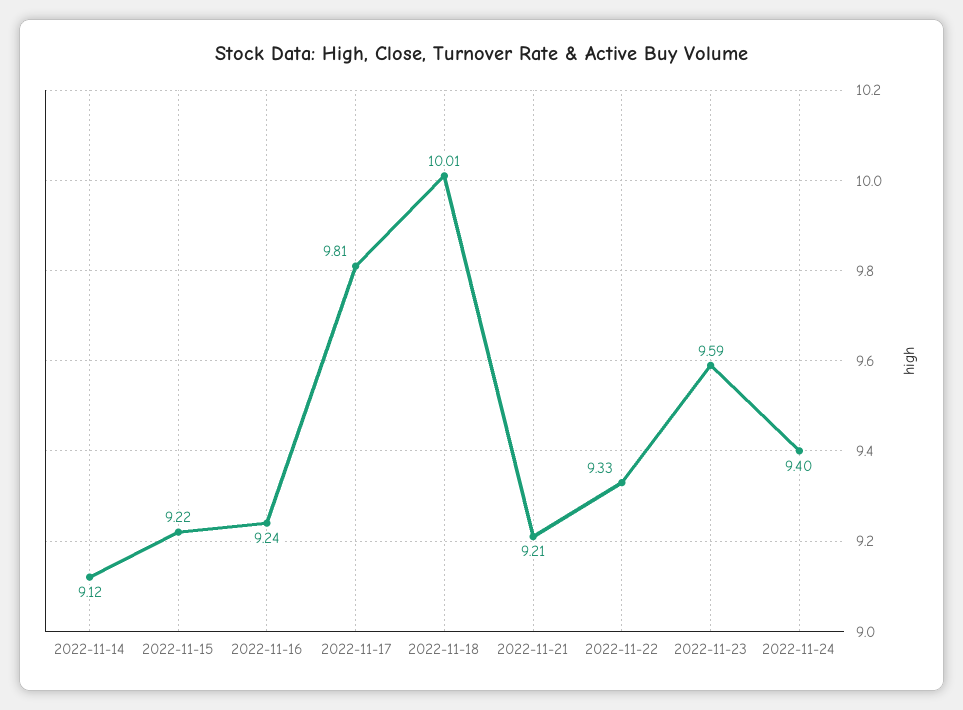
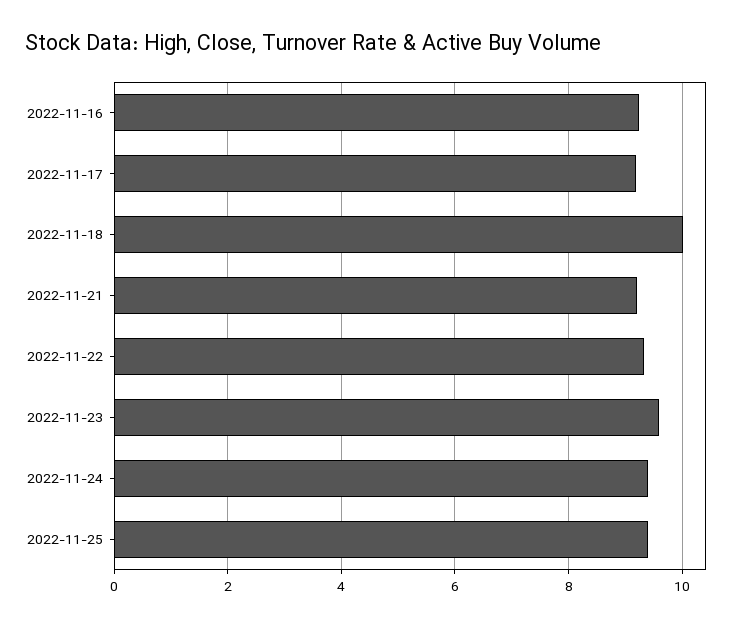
2022-11-14: 9.12 -> none
2022-11-15: 9.22 -> none
2022-11-17: 9.81 -> 9.2
2022-11-25: none -> 9.4

